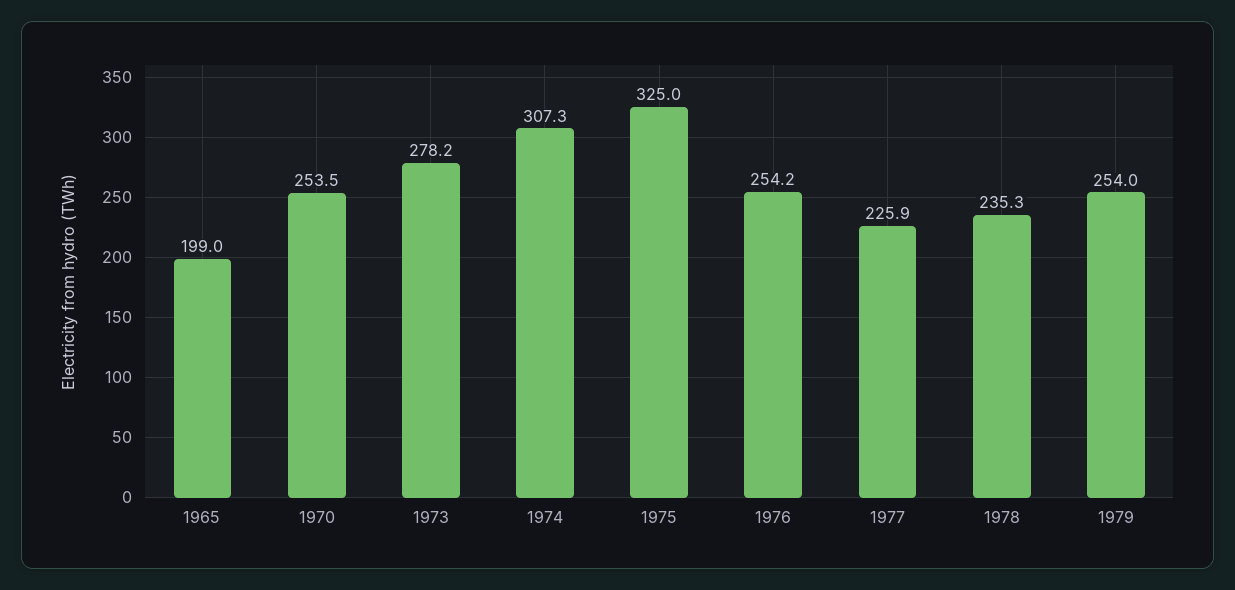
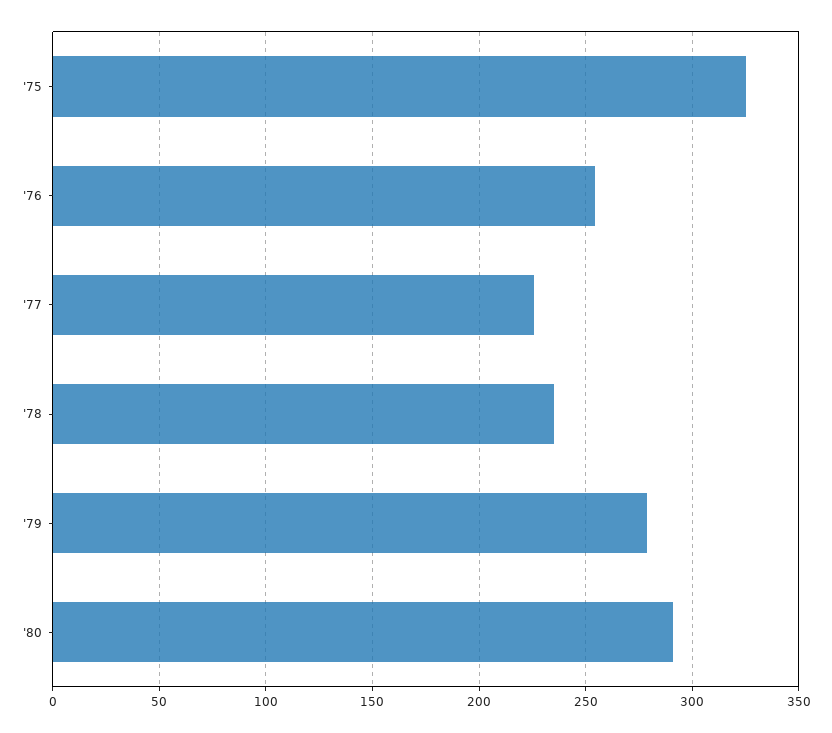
1965: 199 -> none
1970: 253.5 -> none
1973: 278.2 -> none
1974: 307.3 -> none
1979: 254 -> 280
'80: none -> 290

